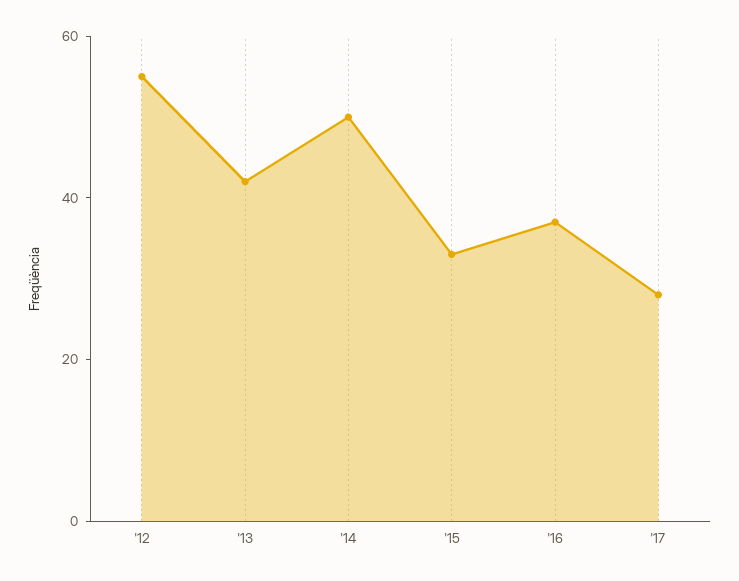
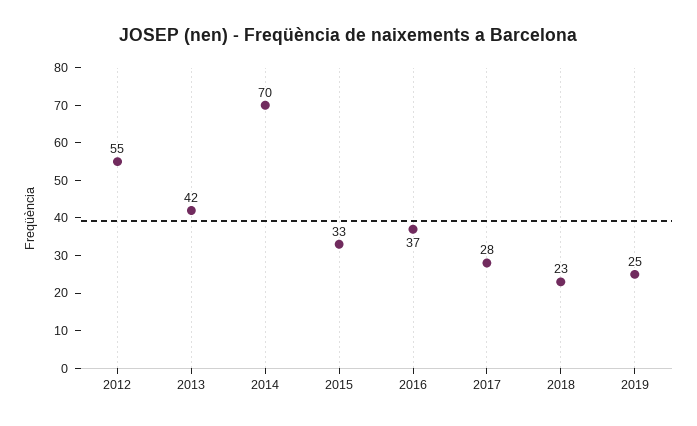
'14: 50 -> 70
2018: none -> 23
2019: none -> 25

